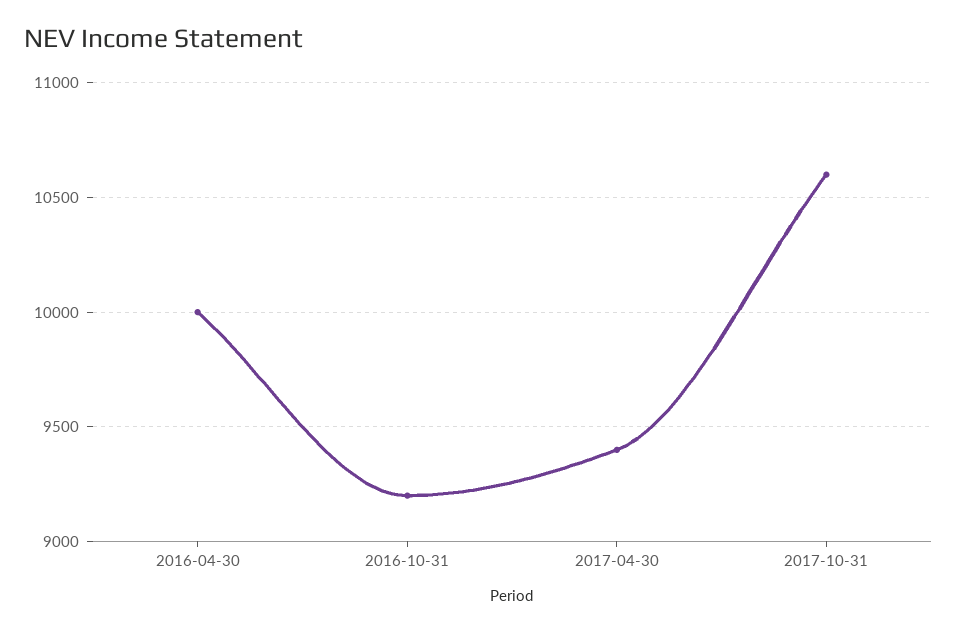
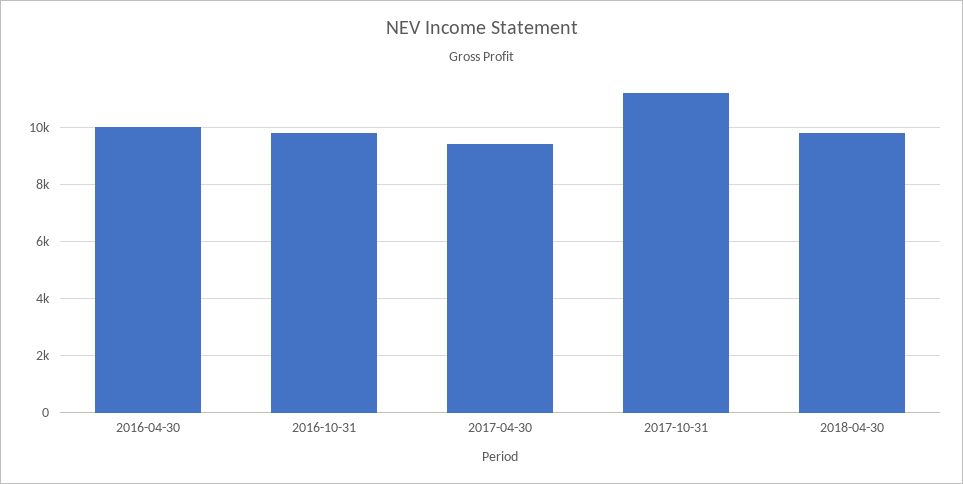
2016-10-31: 9200 -> 9750
2017-10-31: 10600 -> 11250
2018-04-30: none -> 9750

